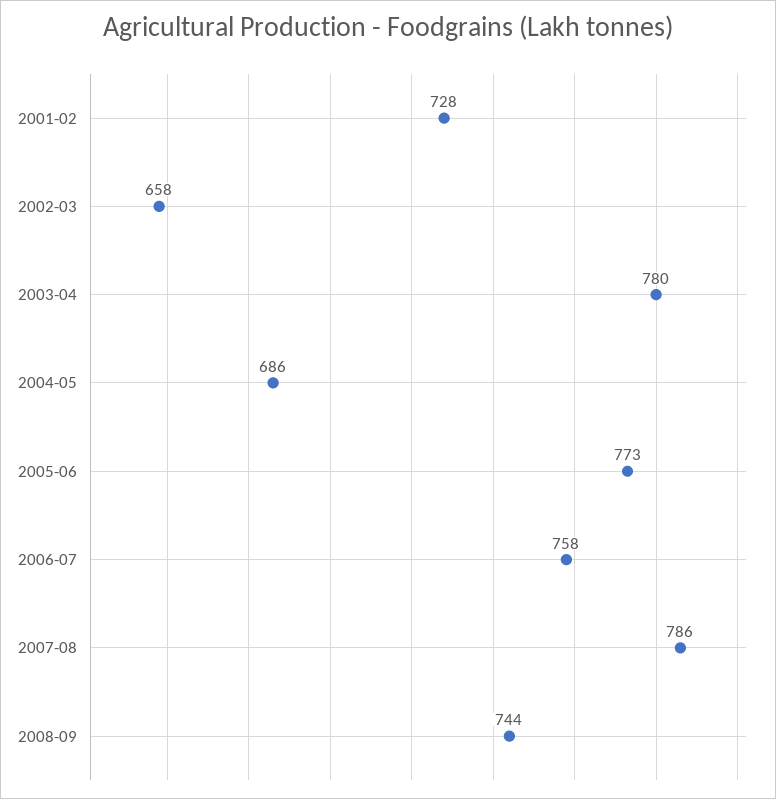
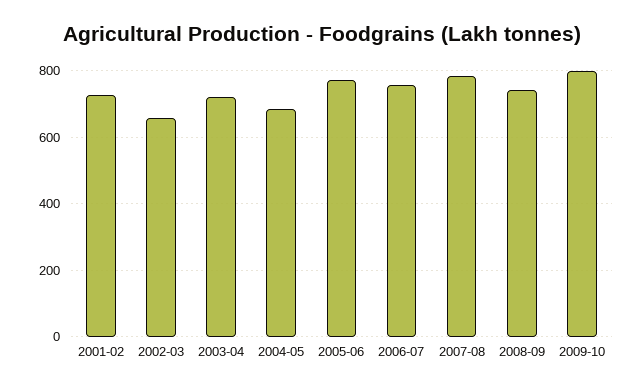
2003-04: 780 -> 720
2009-10: none -> 800

